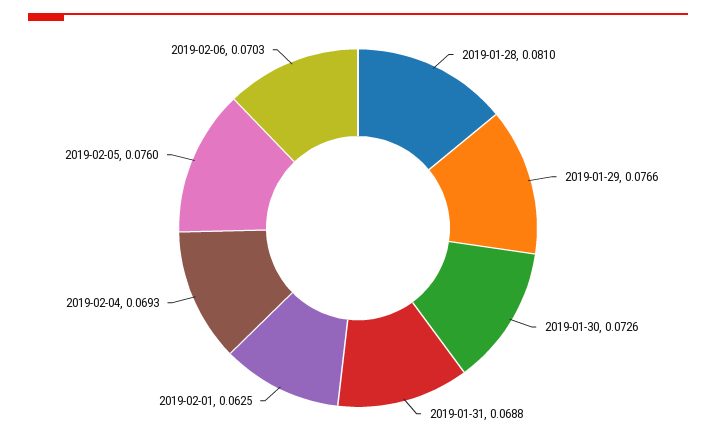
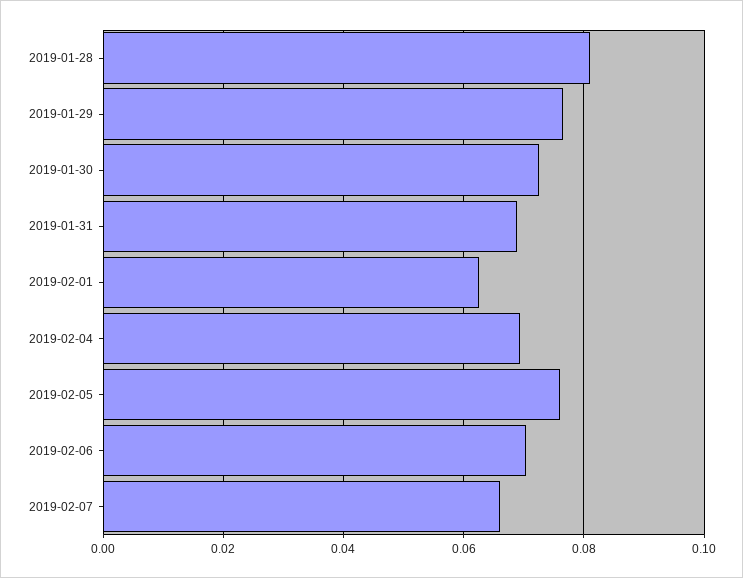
2019-02-07: none -> 0.066

